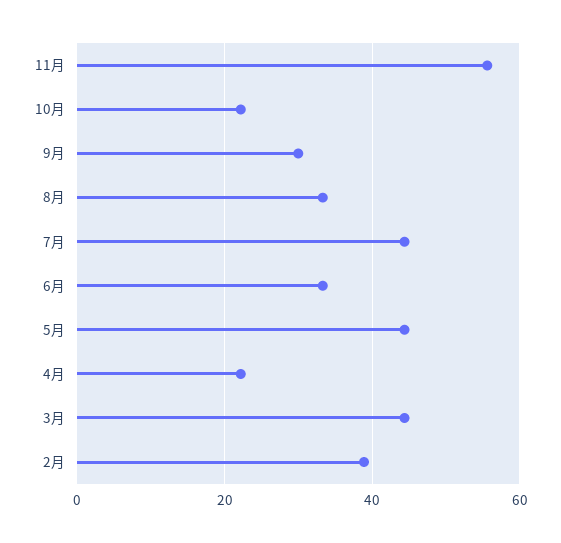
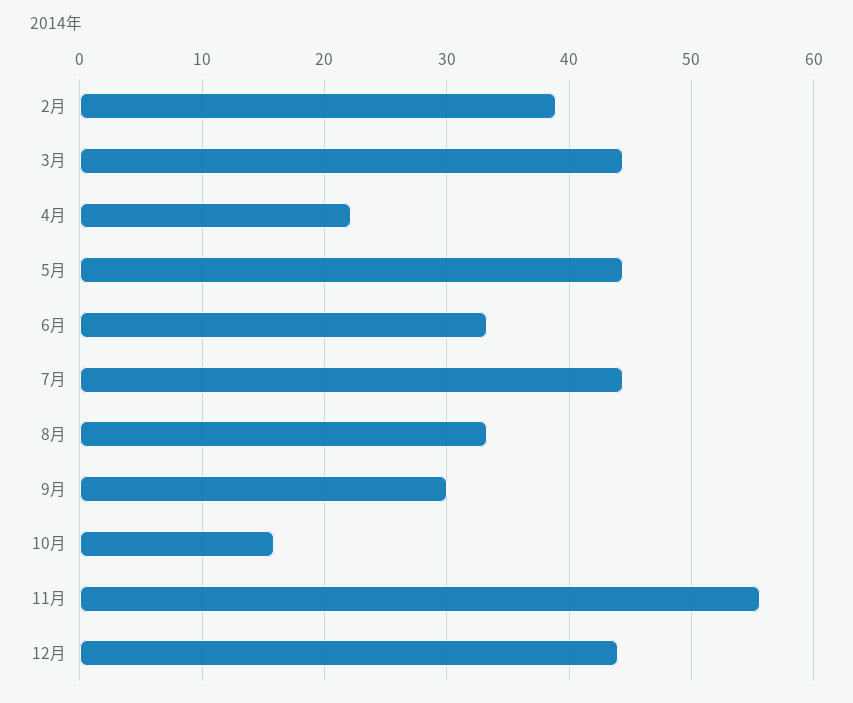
10月: 22 -> 16
12月: none -> 44

